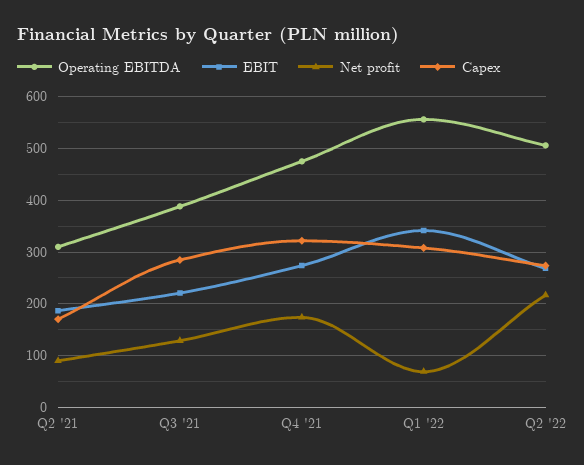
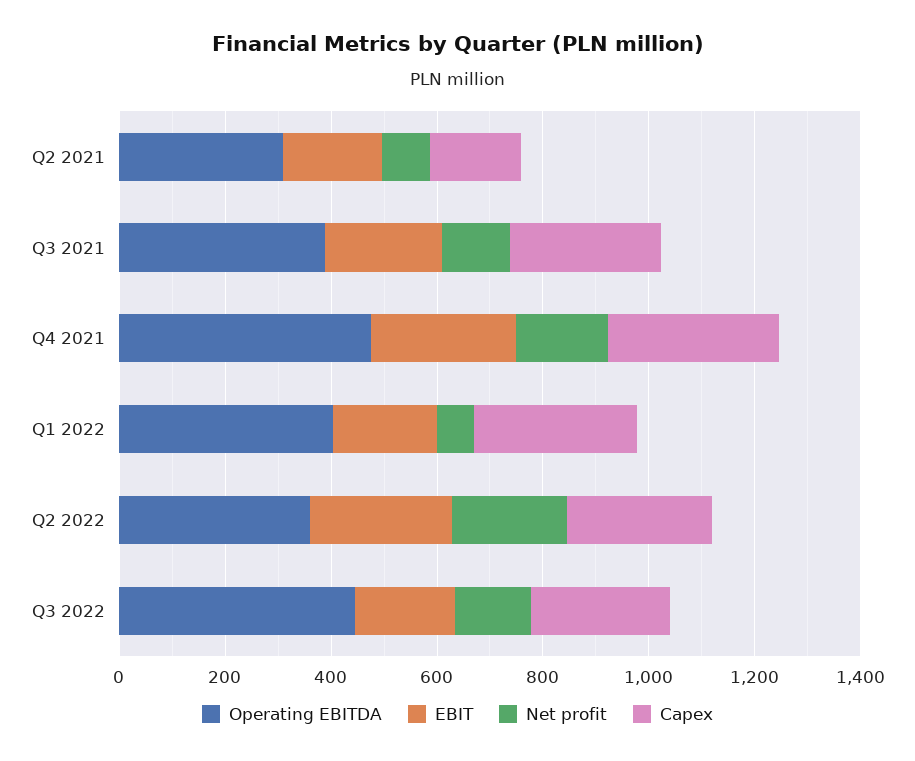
Operating EBITDA, Q1 '22: 560 -> 400
EBIT, Q1 '22: 340 -> 200
Operating EBITDA, Q2 '22: 500 -> 350
Operating EBITDA, Q3 2022: none -> 450
EBIT, Q3 2022: none -> 200
Net profit, Q3 2022: none -> 150
Capex, Q3 2022: none -> 250

